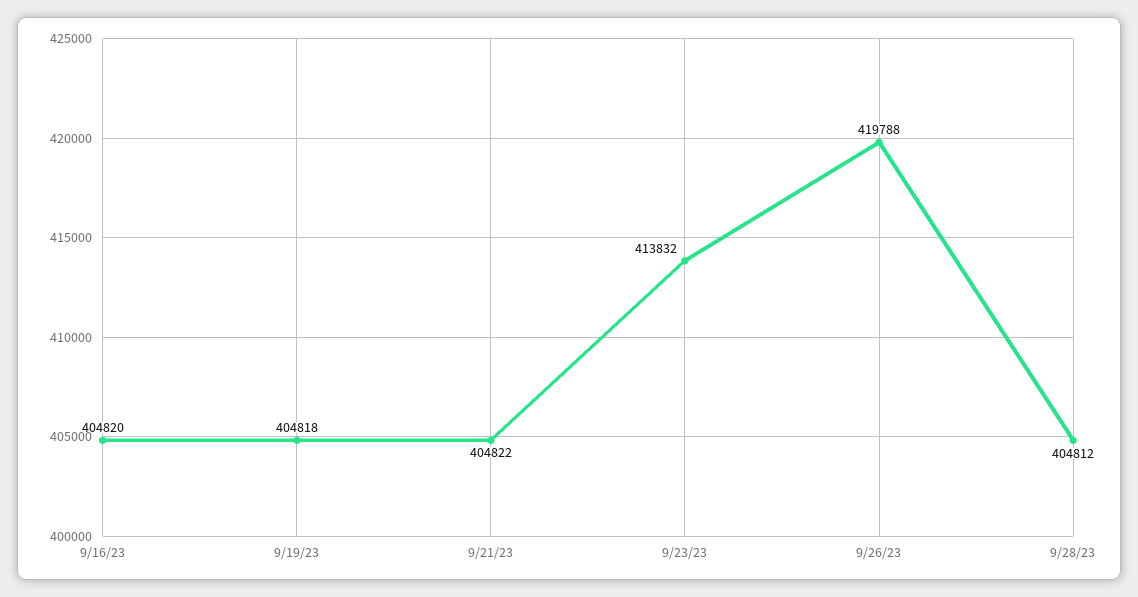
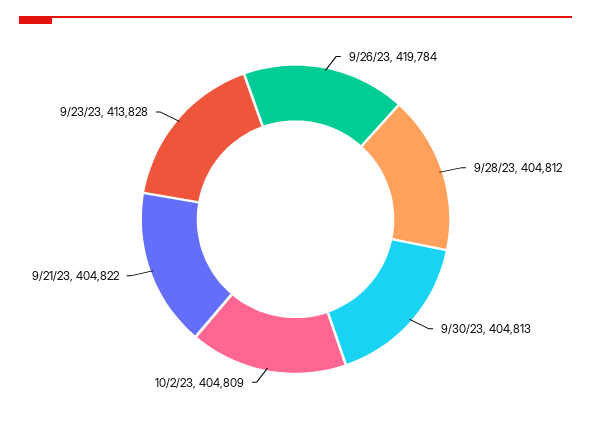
9/16/23: 404820 -> none
9/19/23: 404818 -> none
9/23/23: 413832 -> 413828
9/26/23: 419788 -> 419784
9/30/23: none -> 404813
10/2/23: none -> 404809

